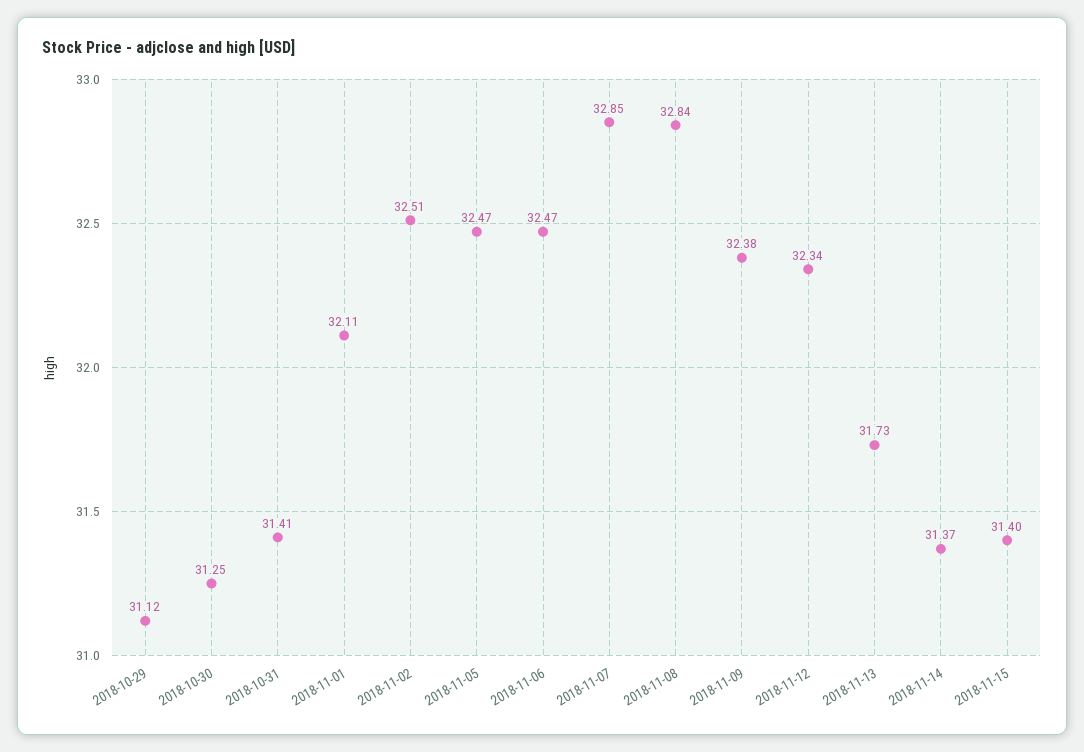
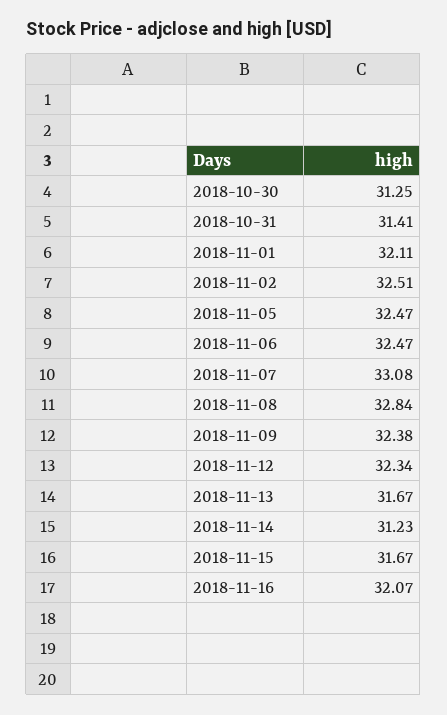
2018-10-29: 31.12 -> none
2018-11-07: 32.85 -> 33.08
2018-11-13: 31.73 -> 31.67
2018-11-14: 31.37 -> 31.23
2018-11-15: 31.4 -> 31.67
2018-11-16: none -> 32.07

